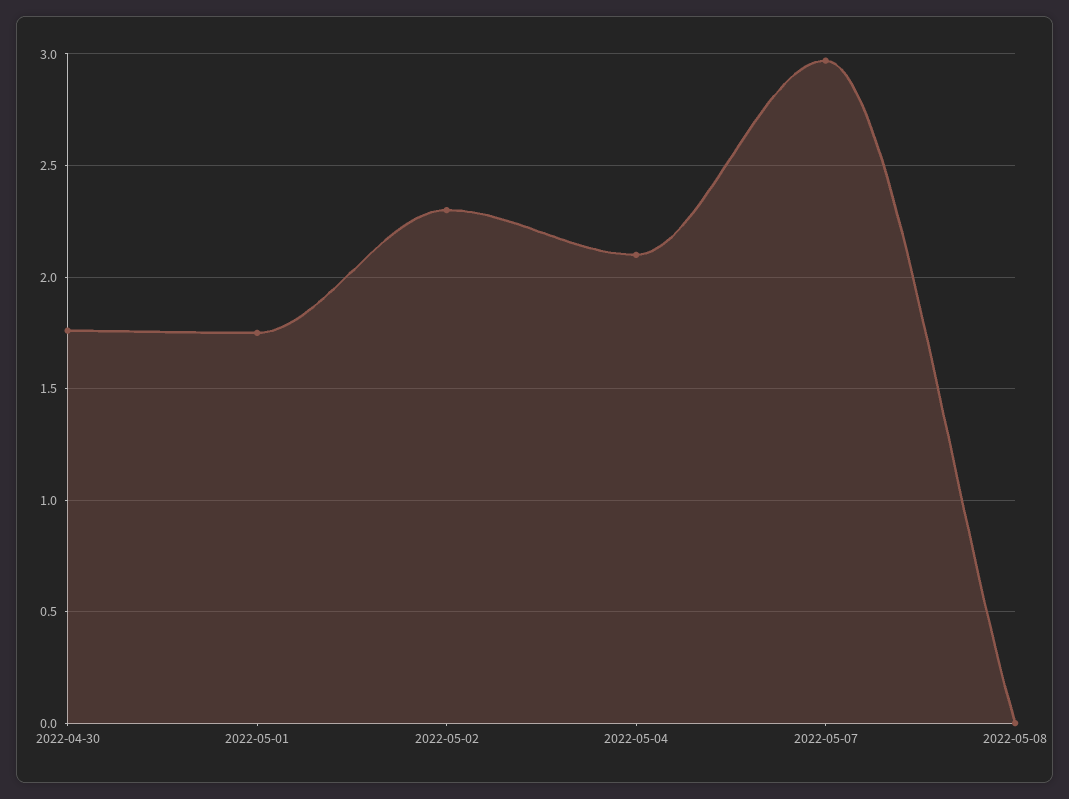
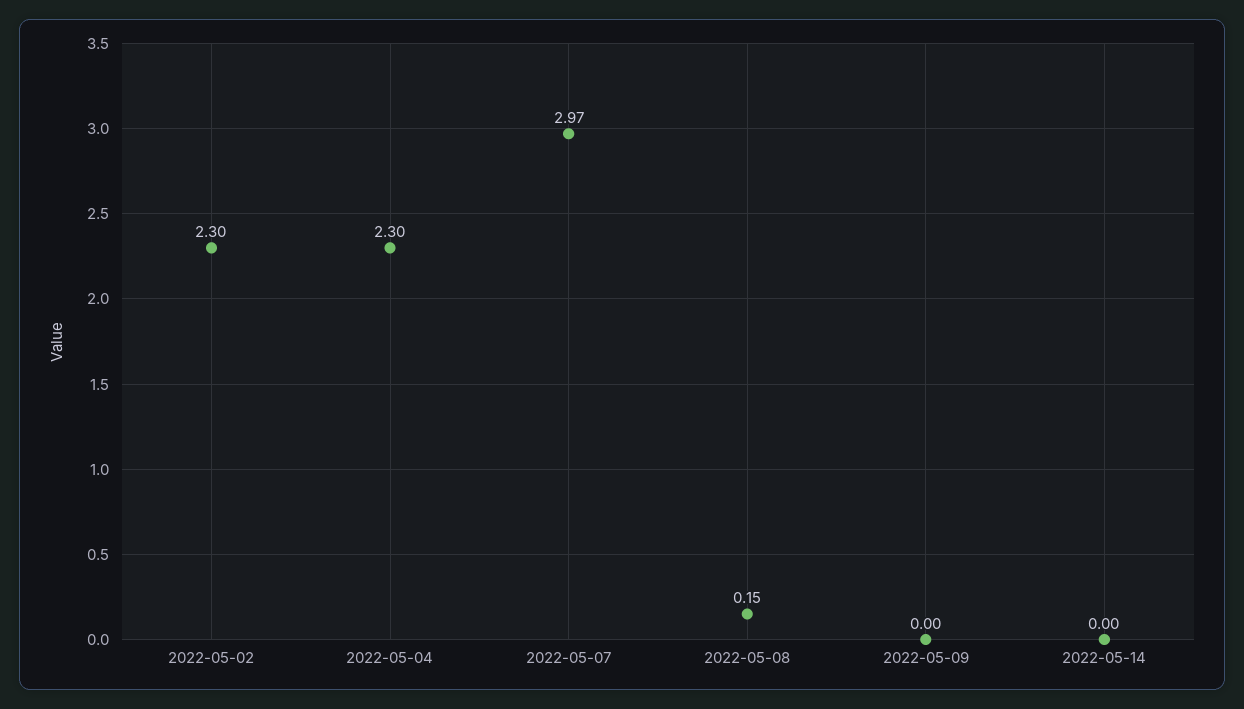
2022-04-30: 1.75 -> none
2022-05-01: 1.75 -> none
2022-05-04: 2.1 -> 2.3
2022-05-08: 0 -> 0.15
2022-05-09: none -> 0
2022-05-14: none -> 0

